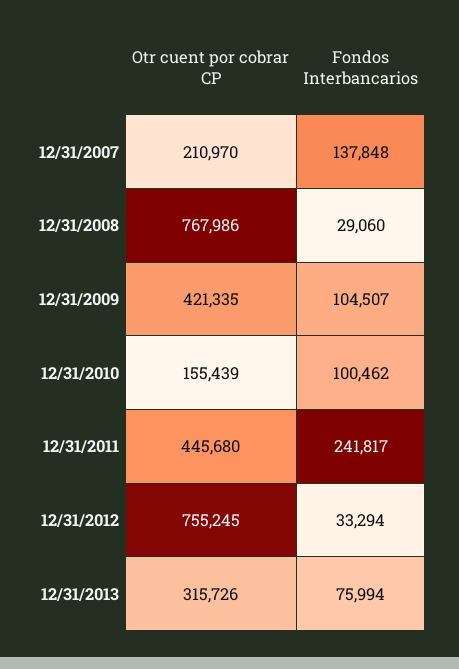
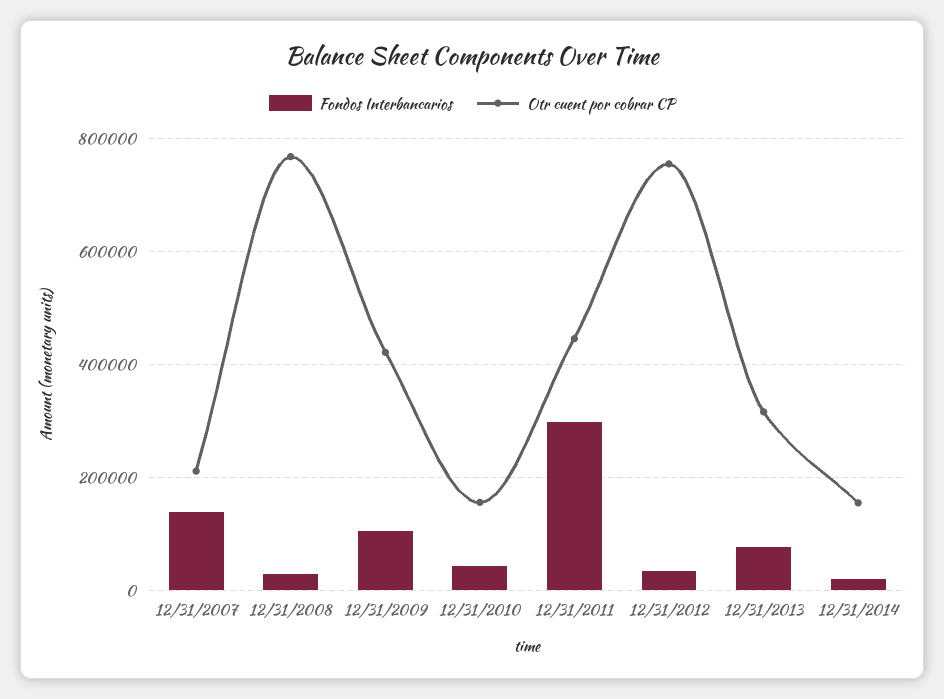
Fondos Interbancarios, 12/31/2010: 100462 -> 40000
Fondos Interbancarios, 12/31/2011: 241817 -> 300000
Fondos Interbancarios, 12/31/2014: none -> 20000
Otr cuent por cobrar CP, 12/31/2014: none -> 160000

